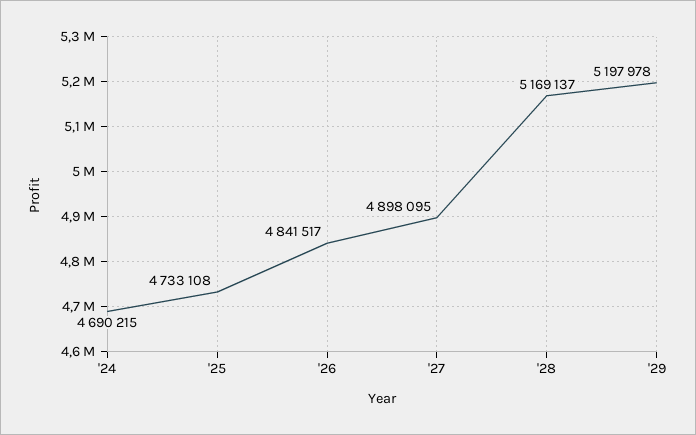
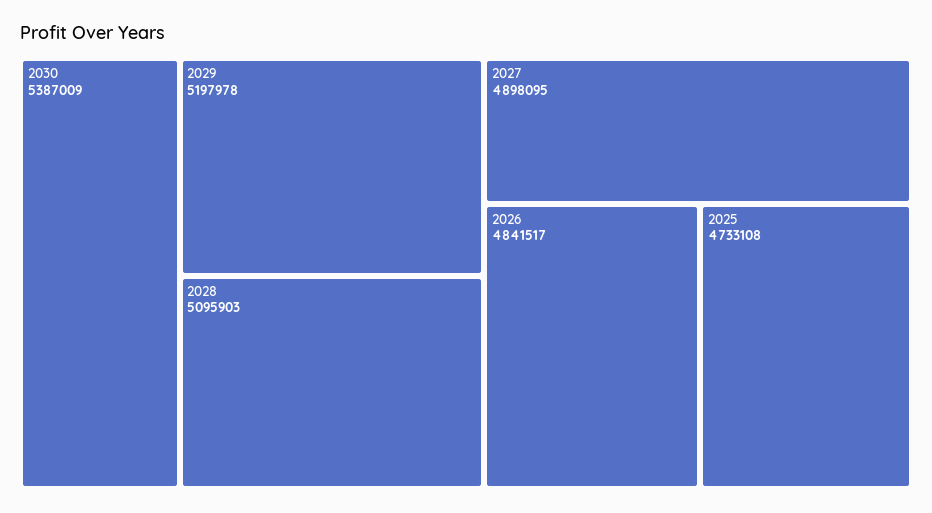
'24: 4690215 -> none
'28: 5169137 -> 5095903
2030: none -> 5387009

